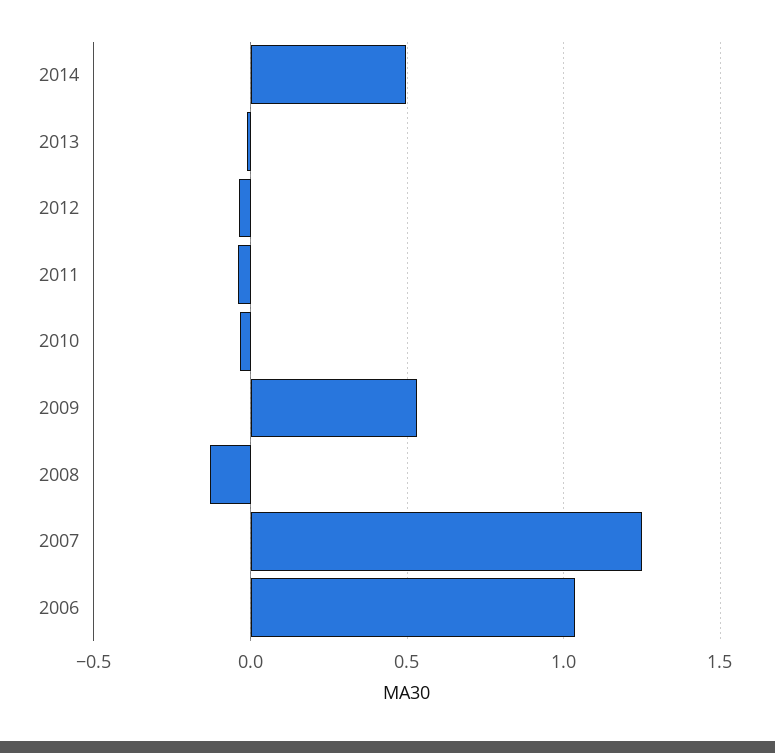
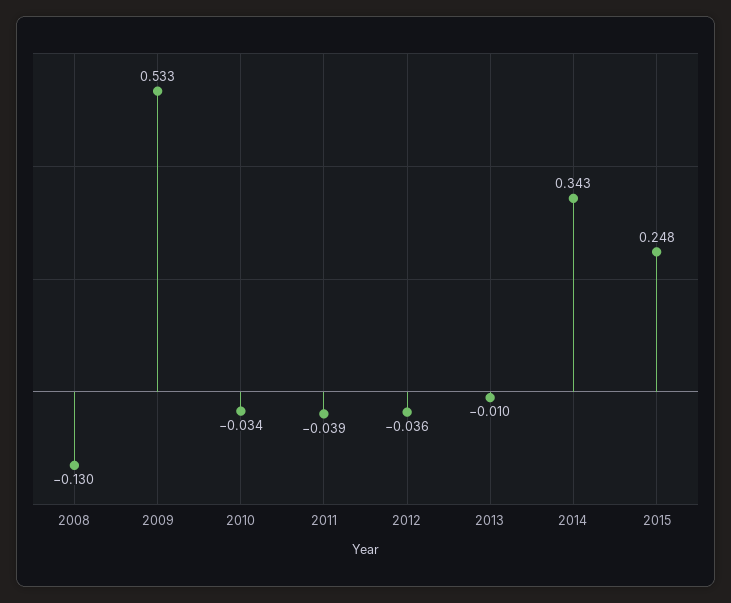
2014: 0.5 -> 0.343
2007: 1.25 -> none
2006: 1.05 -> none
2015: none -> 0.248

